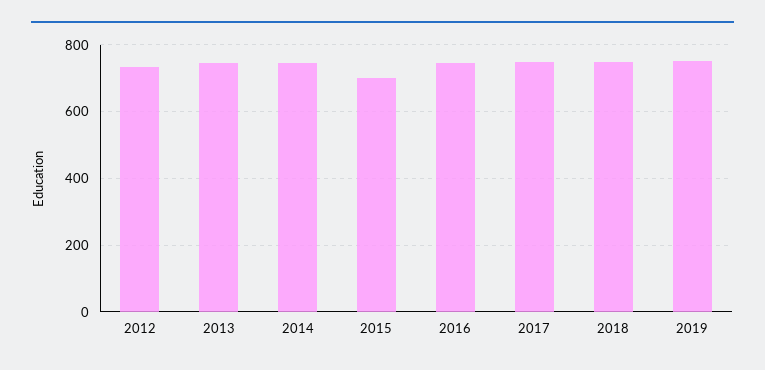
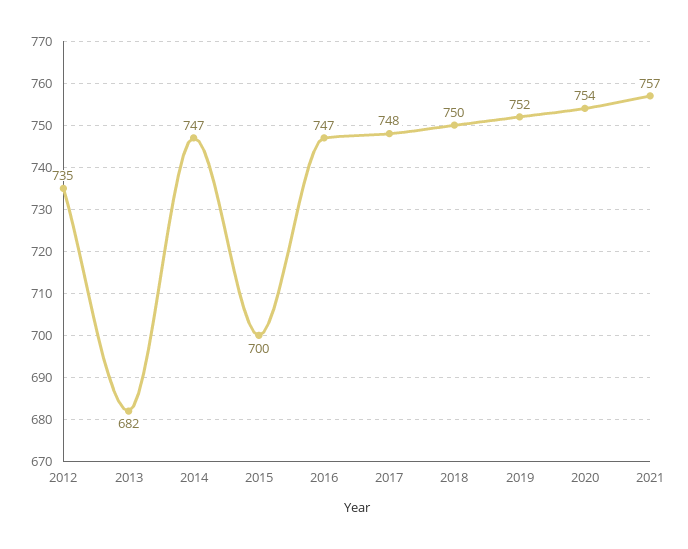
2013: 740 -> 682
2020: none -> 754
2021: none -> 757

